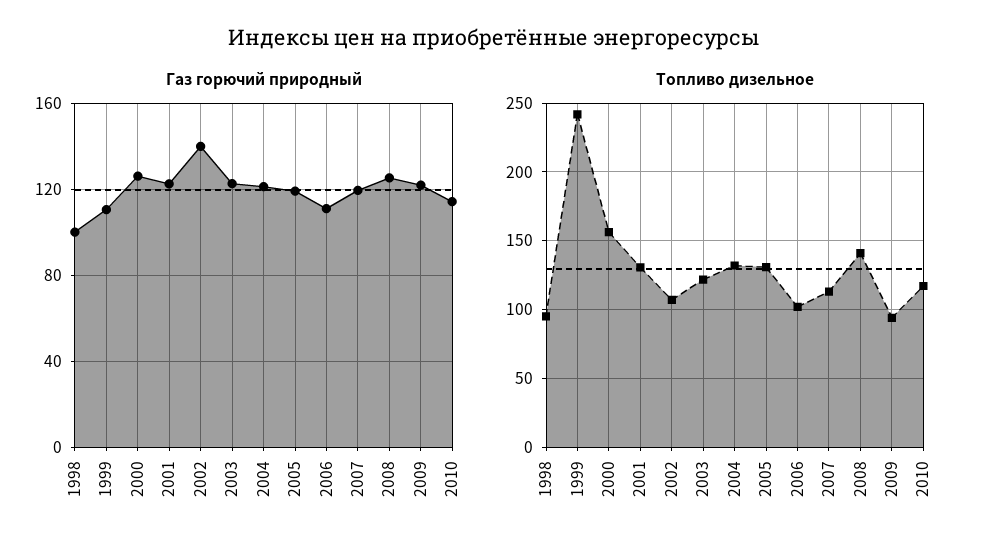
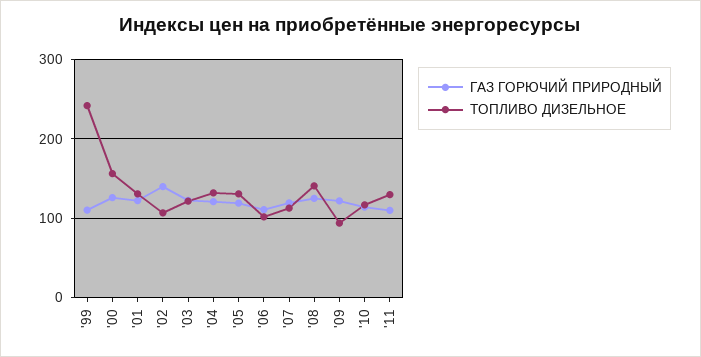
Газ горючий природный, 1998: 100 -> none
Топливо дизельное, 1998: 95 -> none
Газ горючий природный, '11: none -> 110
Топливо дизельное, '11: none -> 130

